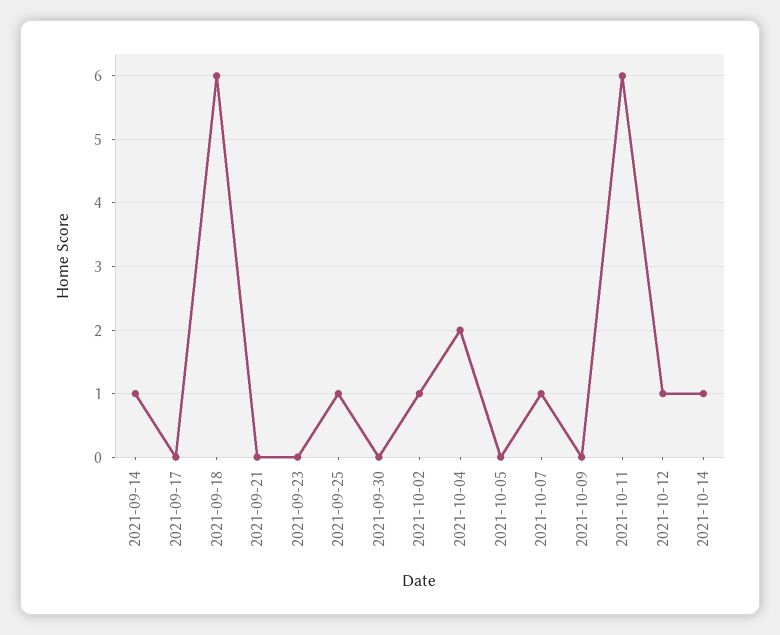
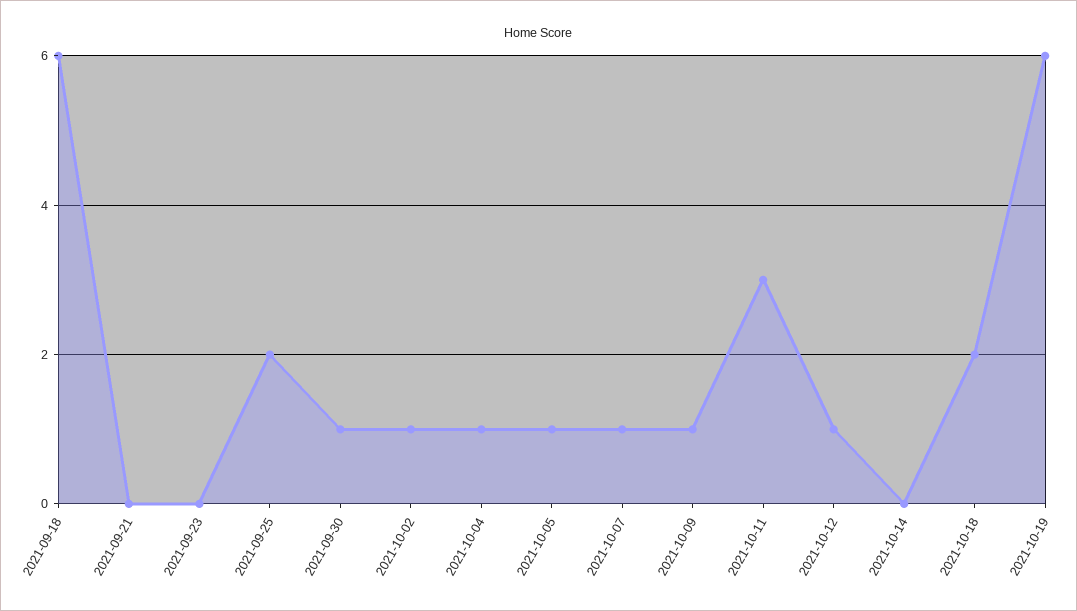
2021-09-14: 1 -> none
2021-09-17: 0 -> none
2021-09-25: 1 -> 2
2021-09-30: 0 -> 1
2021-10-04: 2 -> 1
2021-10-05: 0 -> 1
2021-10-09: 0 -> 1
2021-10-11: 6 -> 3
2021-10-14: 1 -> 0
2021-10-18: none -> 2
2021-10-19: none -> 6

